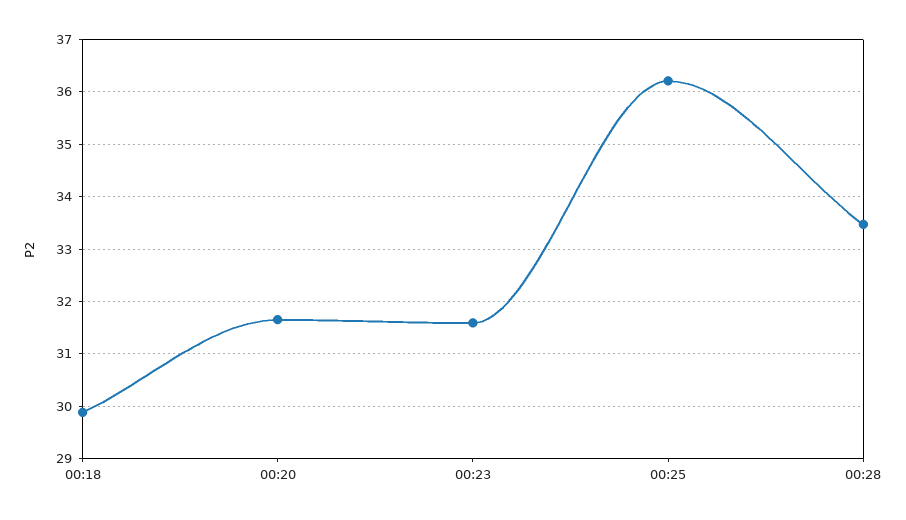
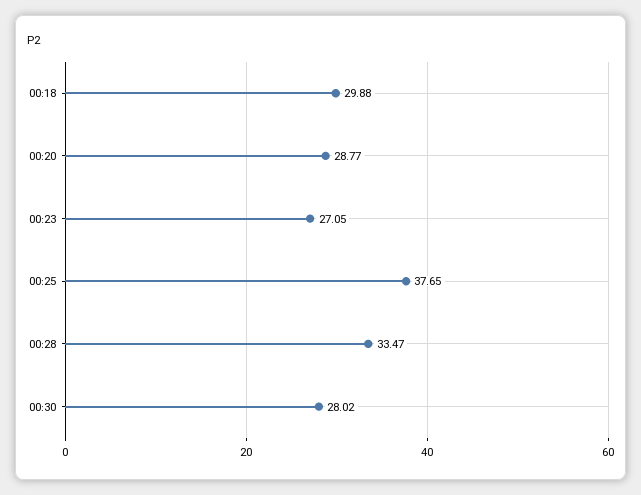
00:20: 31.6 -> 28.77
00:23: 31.6 -> 27.05
00:25: 36.2 -> 37.65
00:30: none -> 28.02

